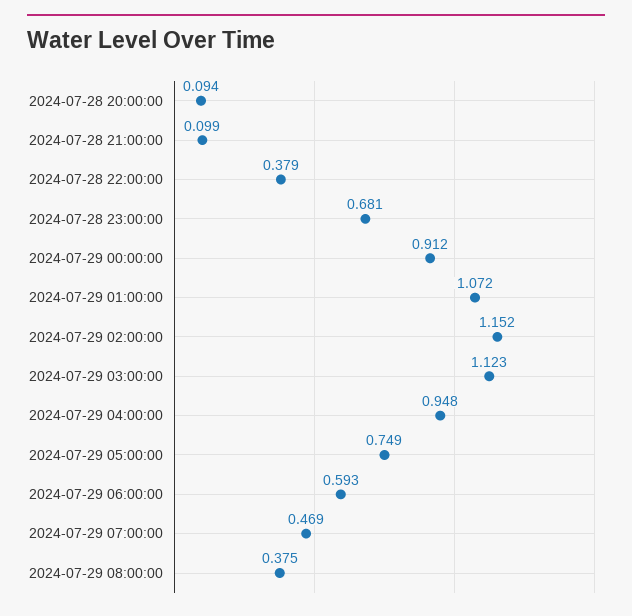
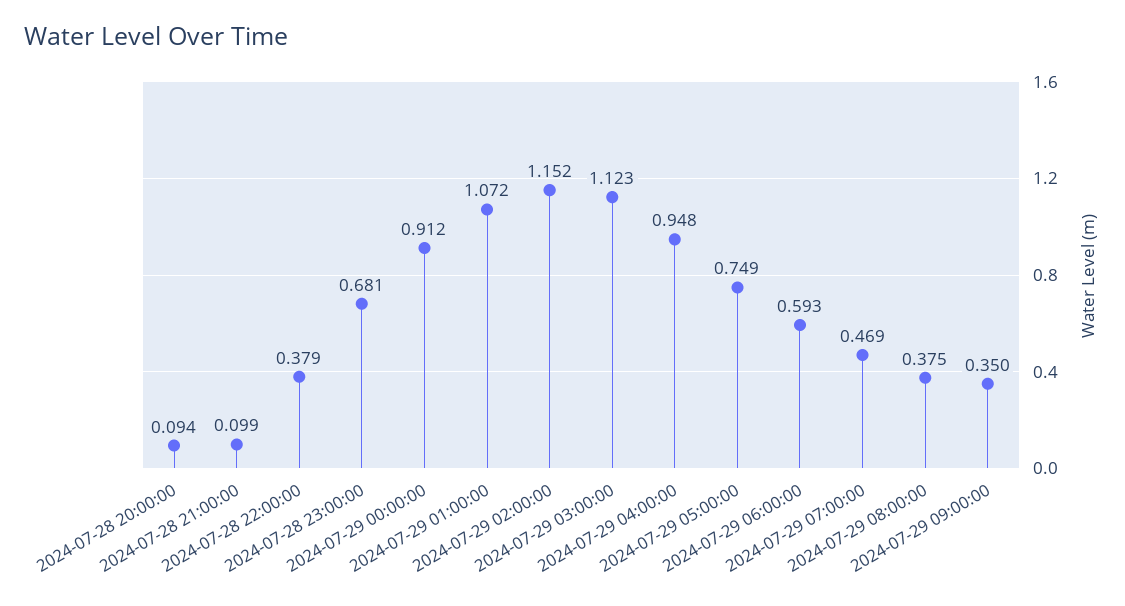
2024-07-29 09:00:00: none -> 0.35

